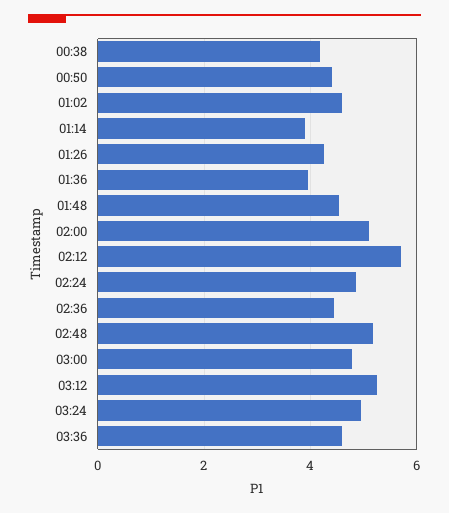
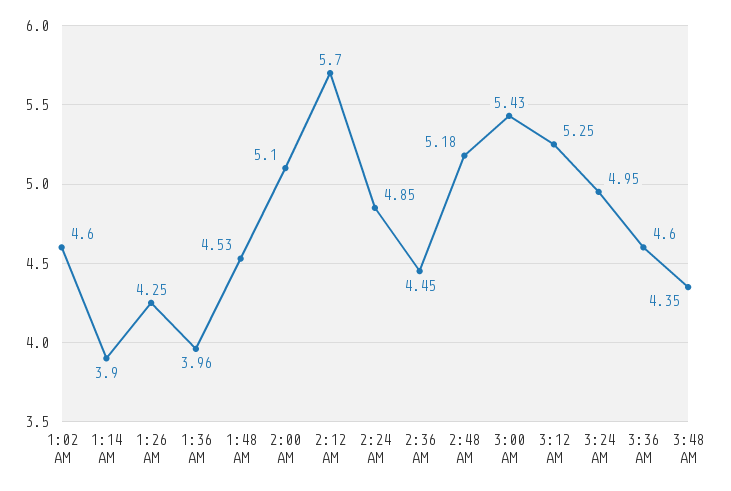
00:38: 4.2 -> none
00:50: 4.4 -> none
03:00: 4.8 -> 5.43
3:48 AM: none -> 4.35

